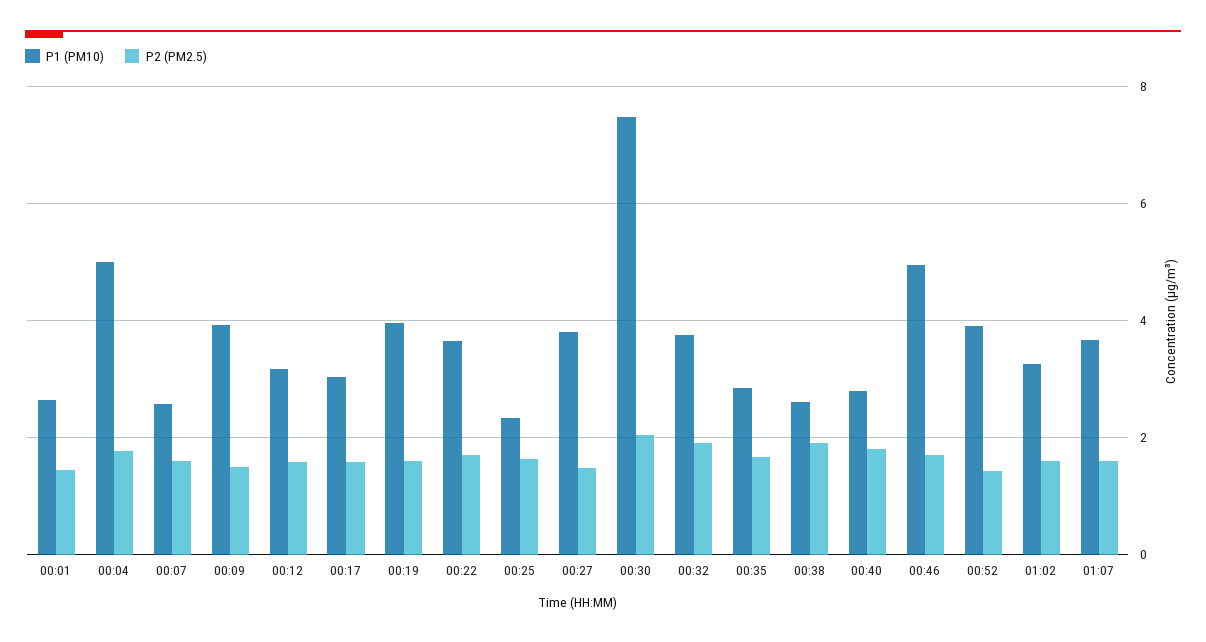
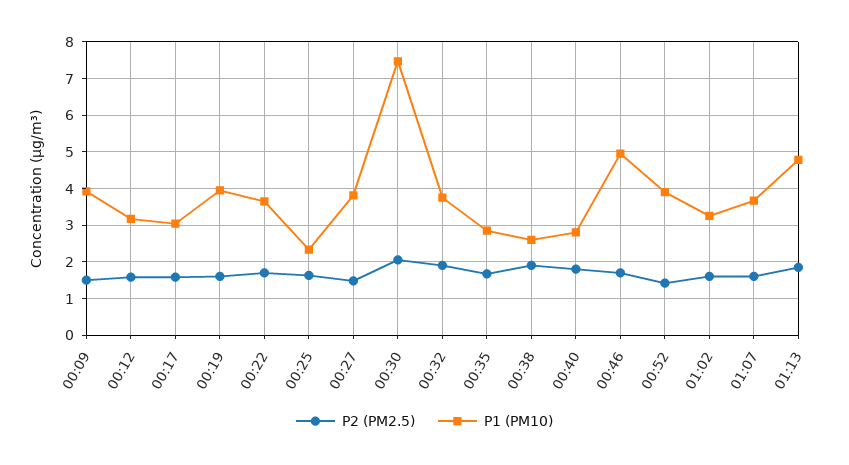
P1 (PM10), 00:01: 2.6 -> none
P2 (PM2.5), 00:01: 1.4 -> none
P1 (PM10), 00:04: 5 -> none
P2 (PM2.5), 00:04: 1.8 -> none
P1 (PM10), 00:07: 2.6 -> none
P2 (PM2.5), 00:07: 1.6 -> none
P2 (PM2.5), 01:13: none -> 1.8
P1 (PM10), 01:13: none -> 4.8

